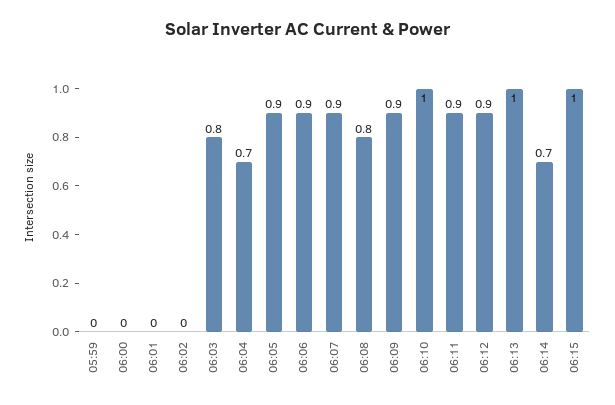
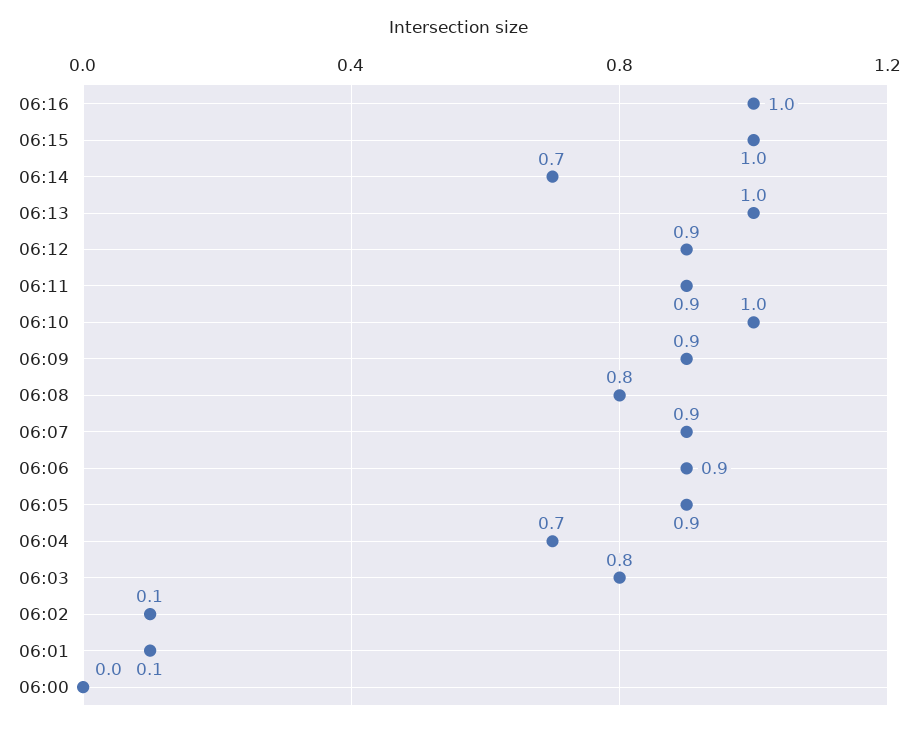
05:59: 0 -> none
06:01: 0 -> 0.1
06:02: 0 -> 0.1
06:16: none -> 1

